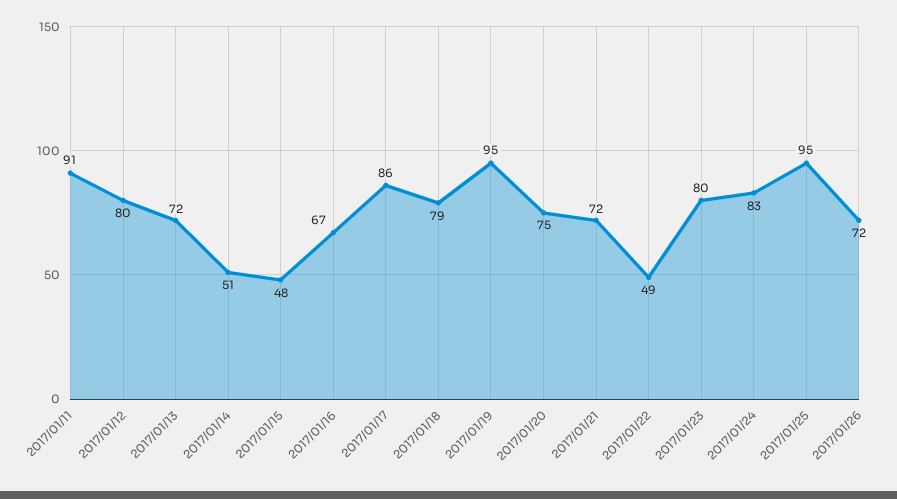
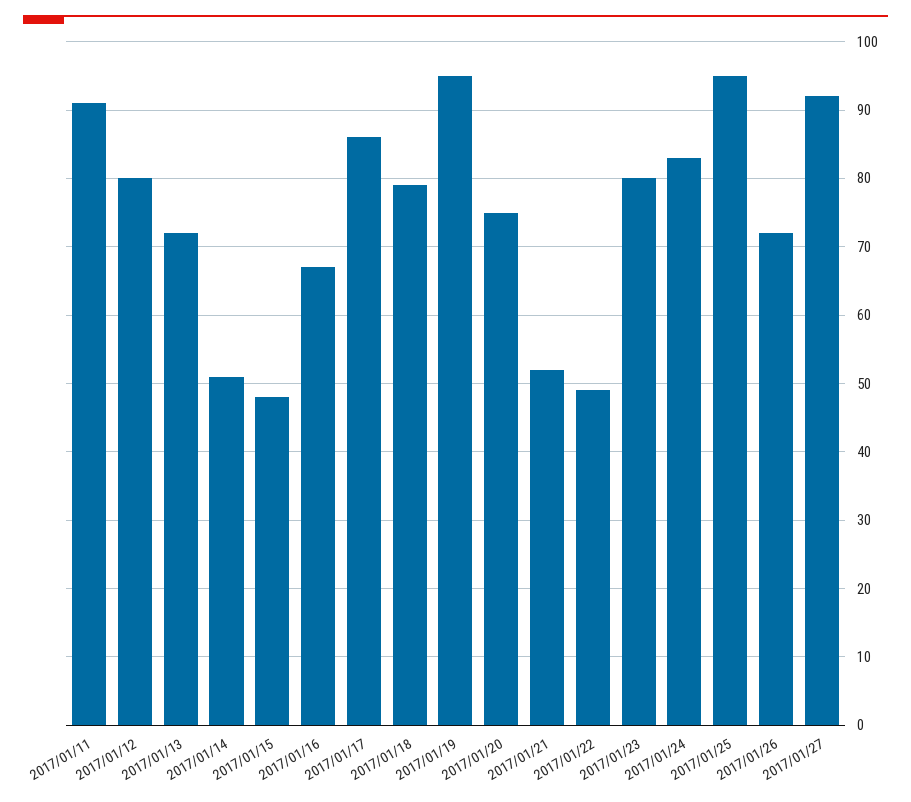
2017/01/21: 72 -> 52
2017/01/27: none -> 92

